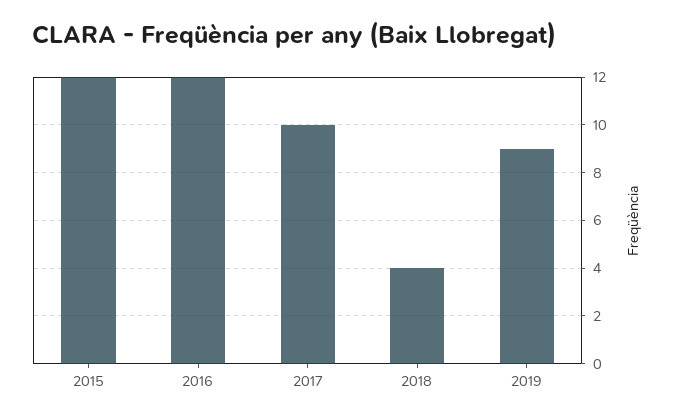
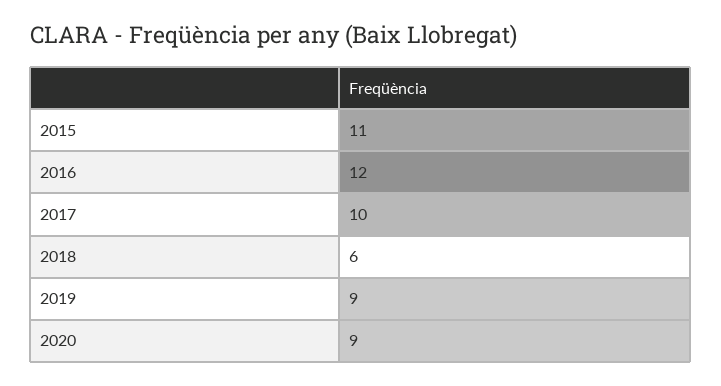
2015: 12 -> 11
2018: 4 -> 6
2020: none -> 9

